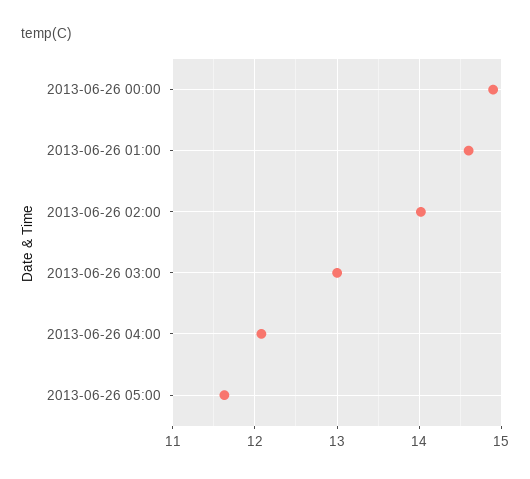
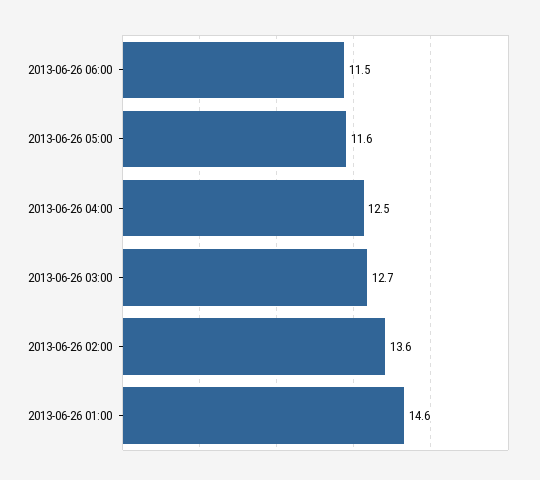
2013-06-26 00:00: 14.9 -> none
2013-06-26 02:00: 14 -> 13.6
2013-06-26 03:00: 13 -> 12.7
2013-06-26 04:00: 12.1 -> 12.5
2013-06-26 06:00: none -> 11.5

